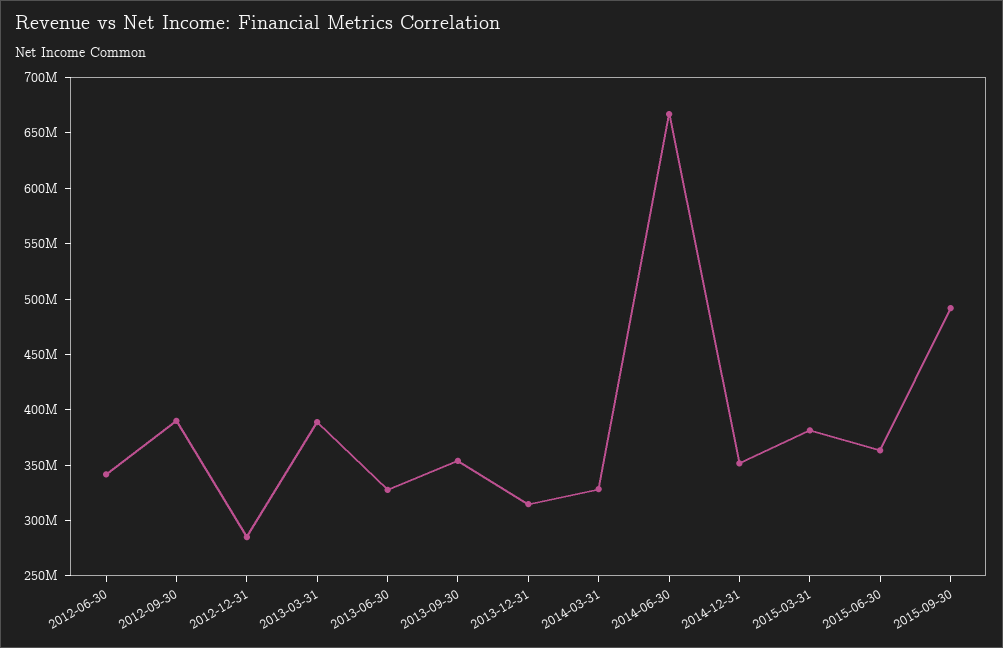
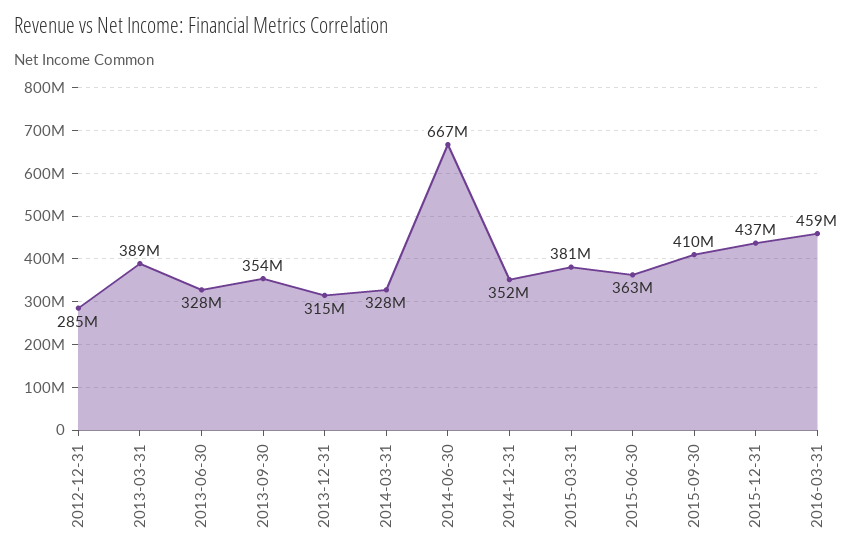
2012-06-30: 340000000 -> none
2012-09-30: 390000000 -> none
2015-09-30: 490000000 -> 410000000
2015-12-31: none -> 437000000
2016-03-31: none -> 459000000

